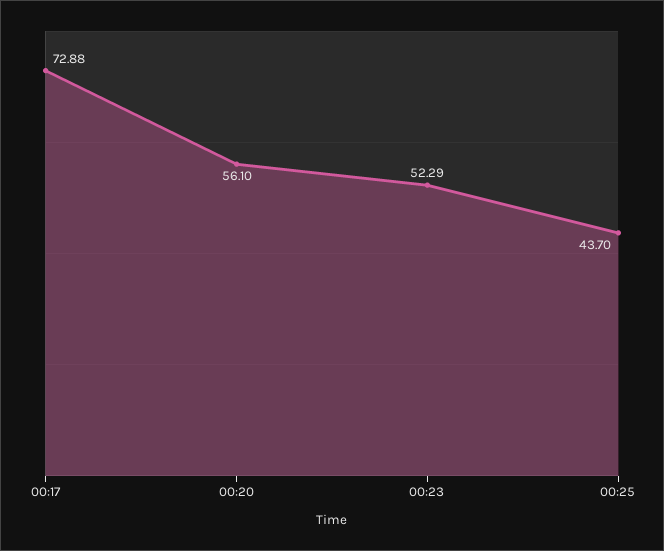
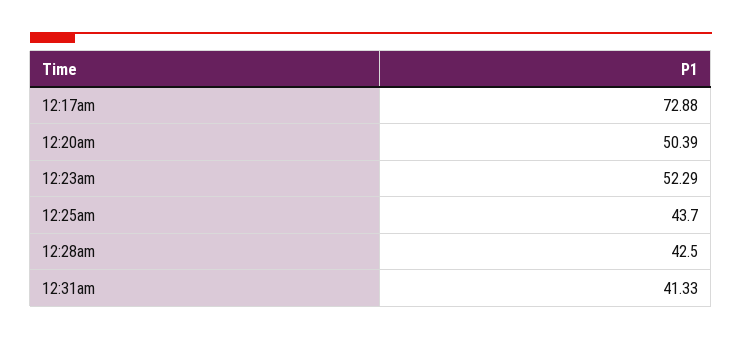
00:20: 56.1 -> 50.39
12:28am: none -> 42.5
12:31am: none -> 41.33

